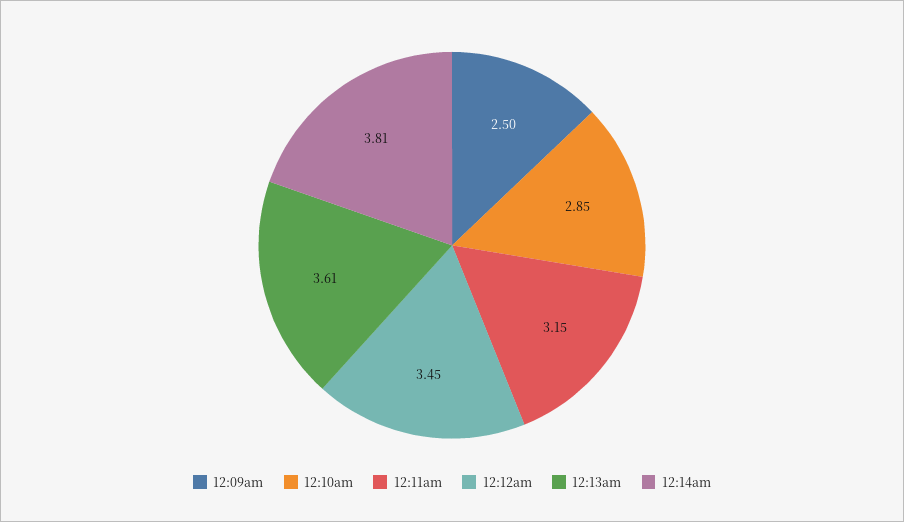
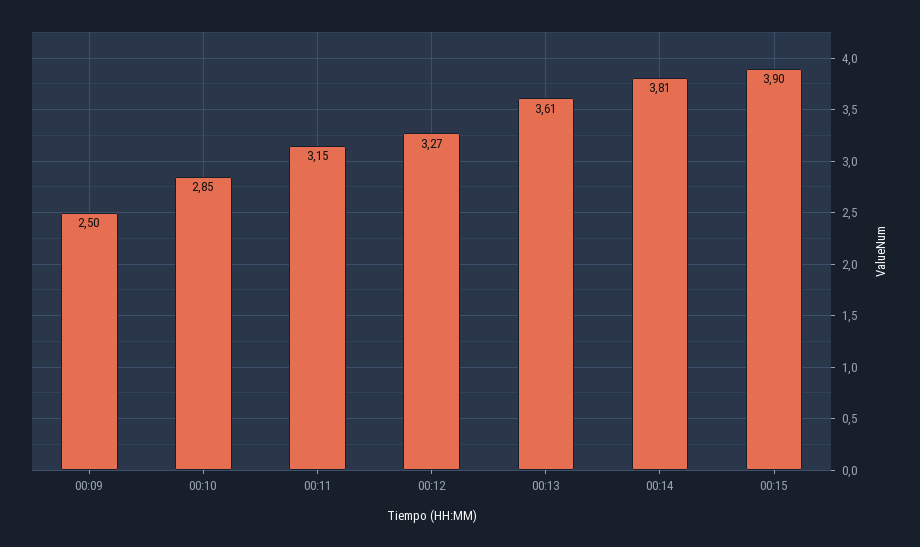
12:12am: 3.45 -> 3.27
00:15: none -> 3.9

